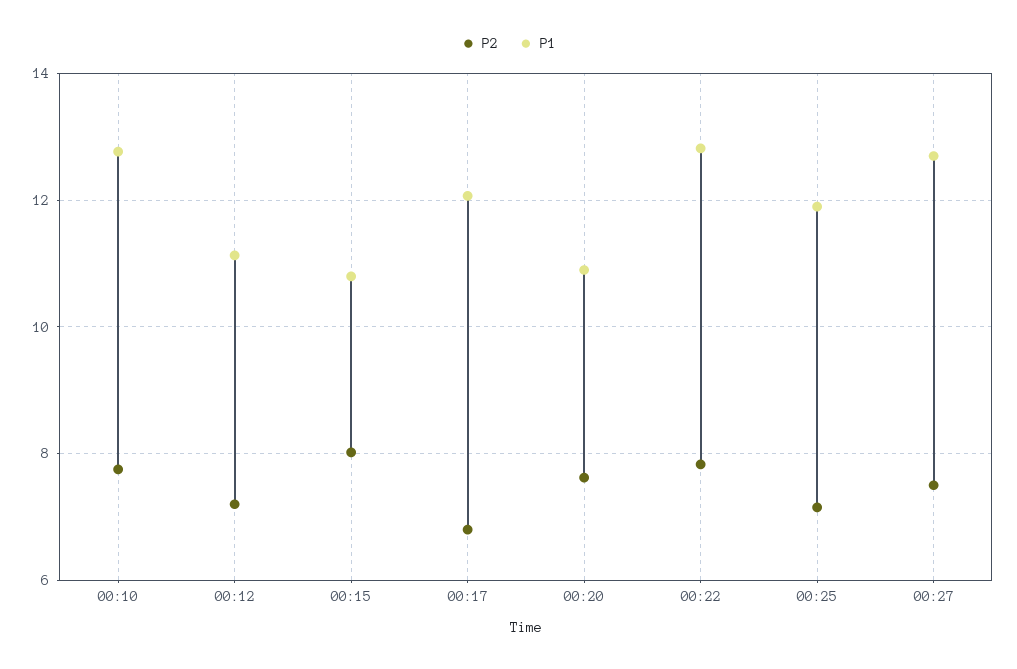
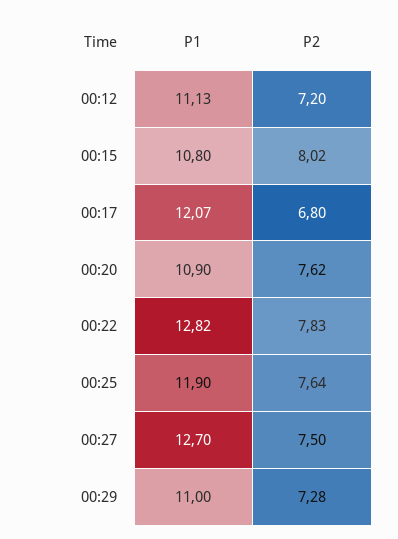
P2, 00:10: 7.8 -> none
P1, 00:10: 12.8 -> none
P2, 00:25: 7.2 -> 7.64
P1, 00:29: none -> 11
P2, 00:29: none -> 7.28

